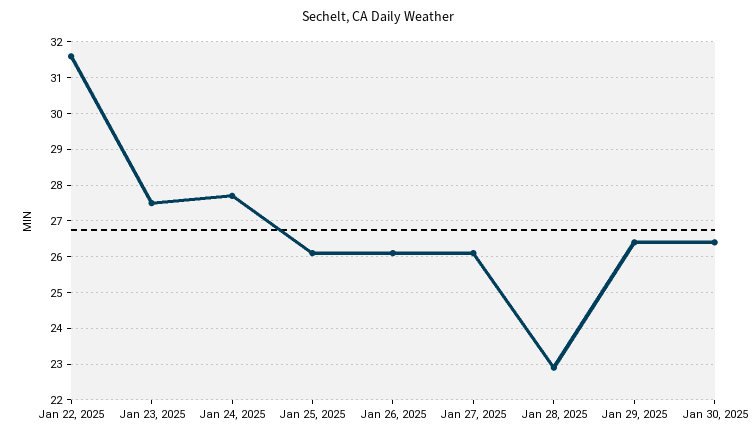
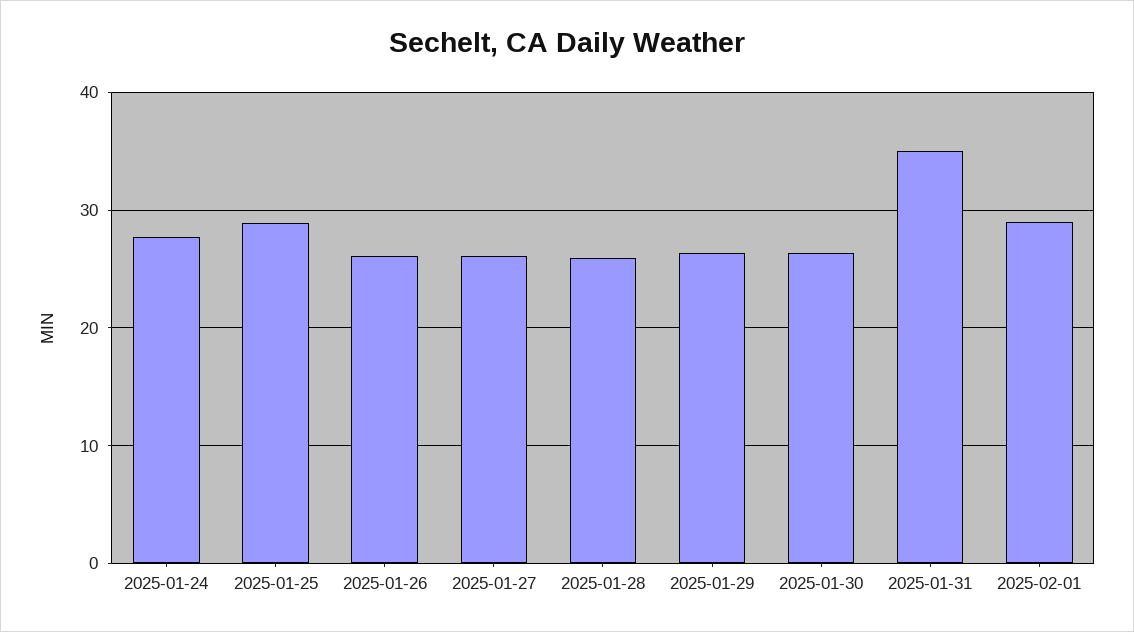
Jan 22, 2025: 31.5 -> none
Jan 23, 2025: 27.5 -> none
Jan 25, 2025: 26 -> 29
Jan 28, 2025: 23 -> 26
2025-01-31: none -> 35
2025-02-01: none -> 29

